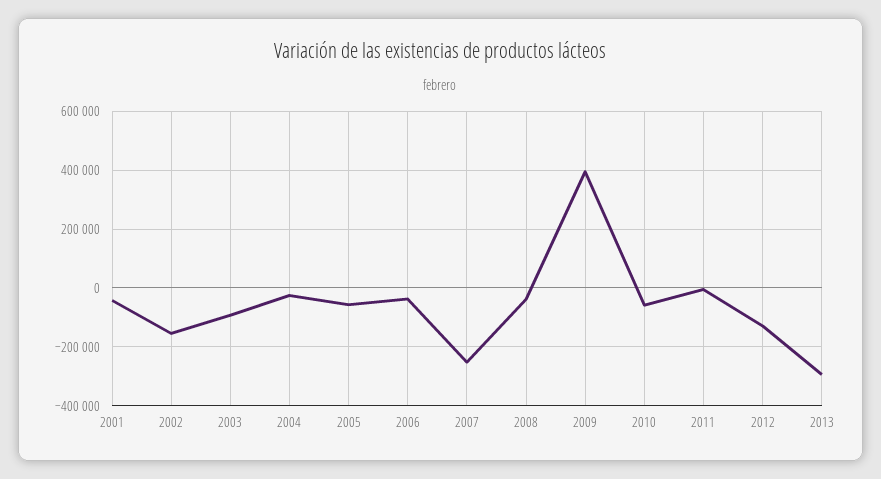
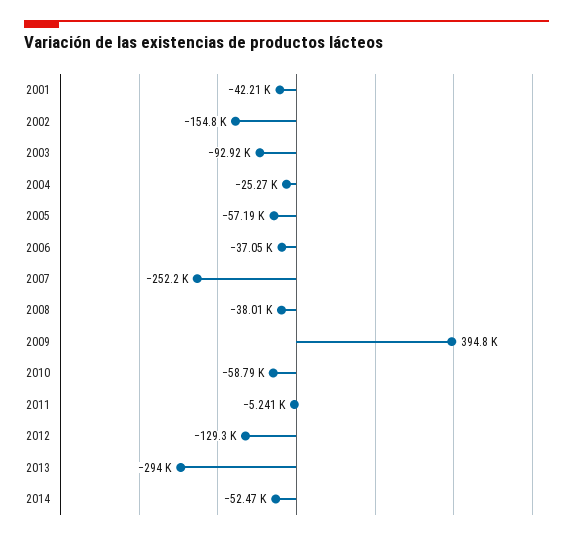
2014: none -> -52470

